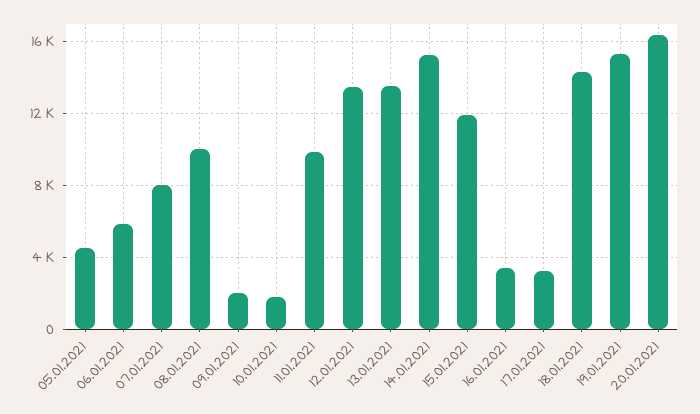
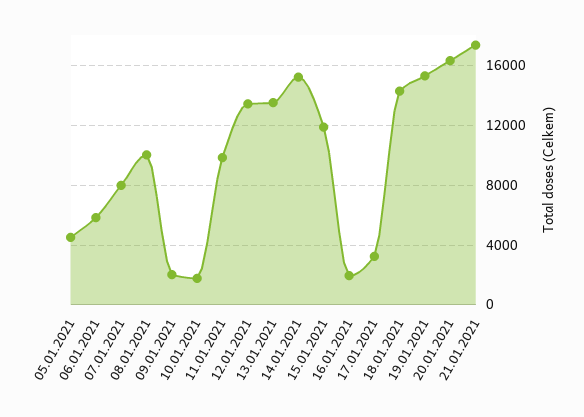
16.01.2021: 3500 -> 2000
21.01.2021: none -> 17500

